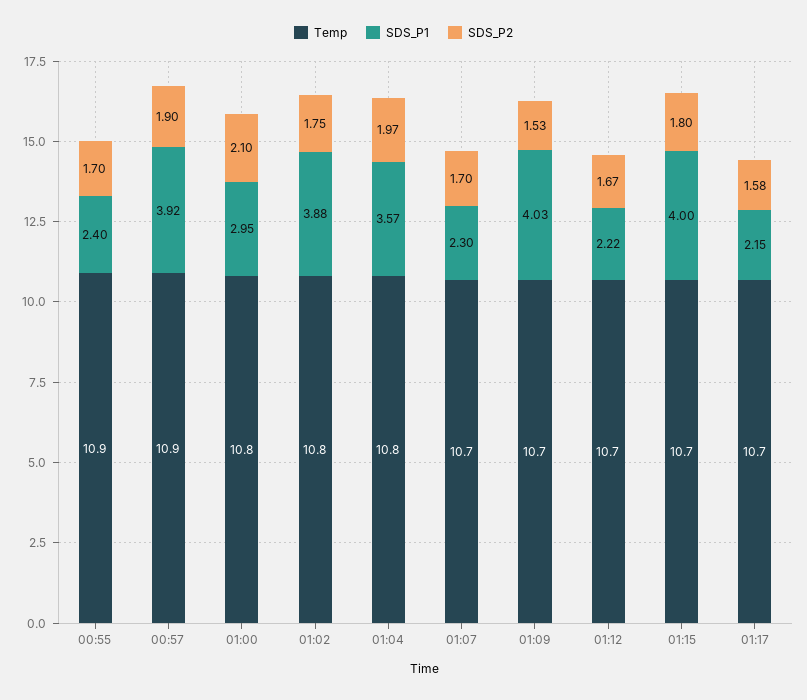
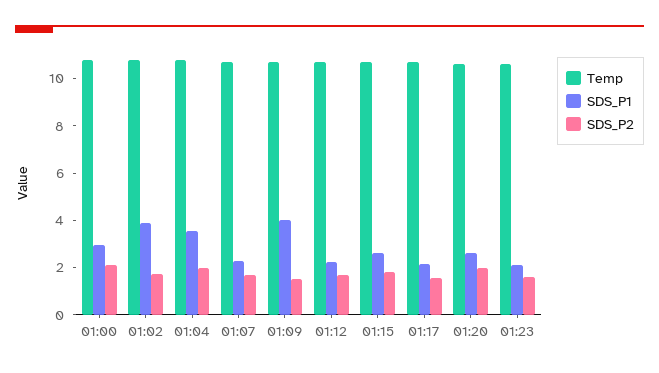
Temp, 00:55: 10.9 -> none
SDS_P1, 00:55: 2.4 -> none
SDS_P2, 00:55: 1.7 -> none
Temp, 00:57: 10.9 -> none
SDS_P1, 00:57: 3.92 -> none
SDS_P2, 00:57: 1.9 -> none
SDS_P1, 01:15: 4 -> 2.5
Temp, 01:20: none -> 10.5
SDS_P1, 01:20: none -> 2.5
SDS_P2, 01:20: none -> 2
Temp, 01:23: none -> 10.5
SDS_P1, 01:23: none -> 2
SDS_P2, 01:23: none -> 1.5

